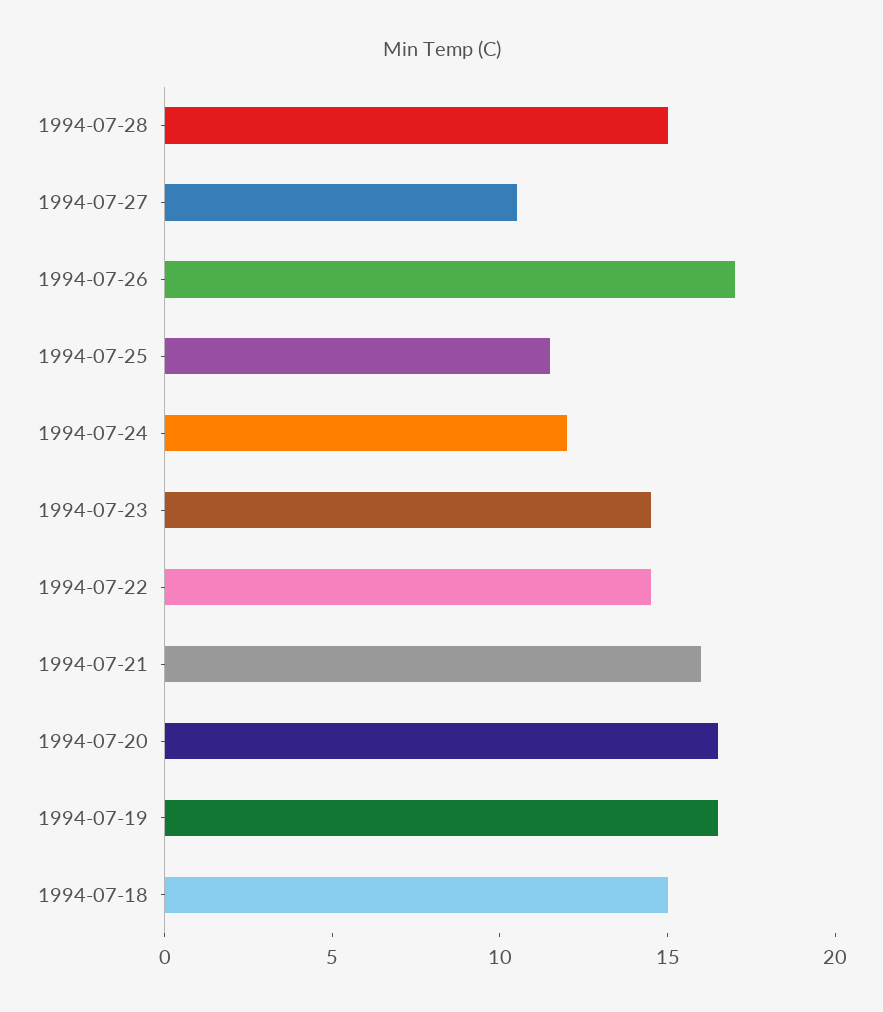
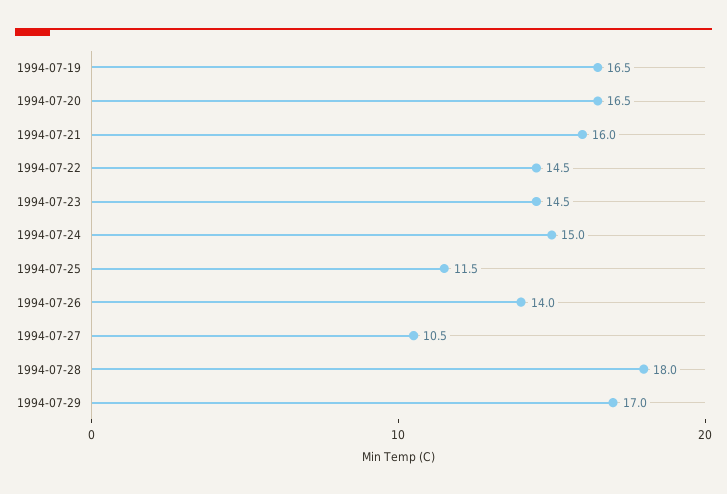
1994-07-28: 15 -> 18
1994-07-26: 17 -> 14
1994-07-24: 12 -> 15
1994-07-18: 15 -> none
1994-07-29: none -> 17

